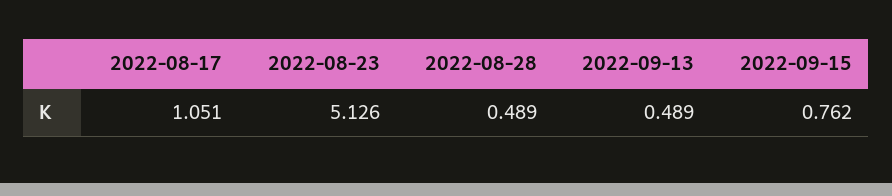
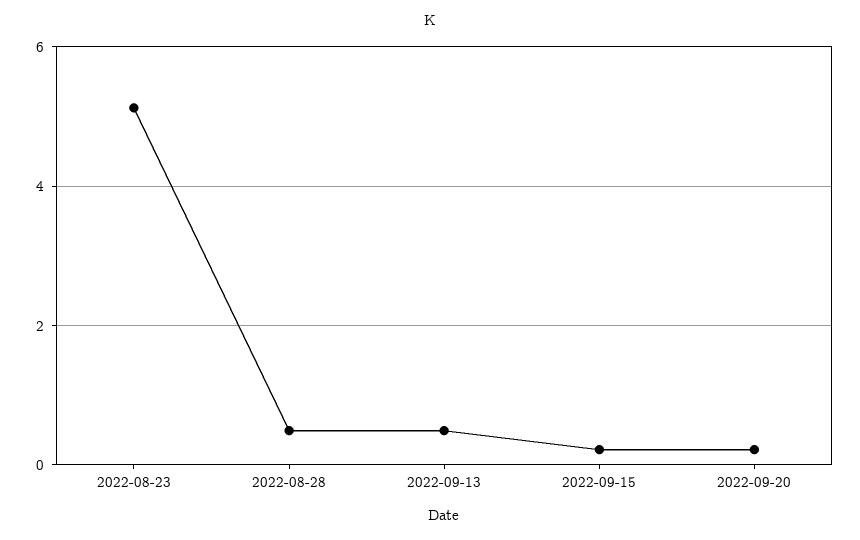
2022-08-17: 1.051 -> none
2022-09-15: 0.762 -> 0.2
2022-09-20: none -> 0.2

